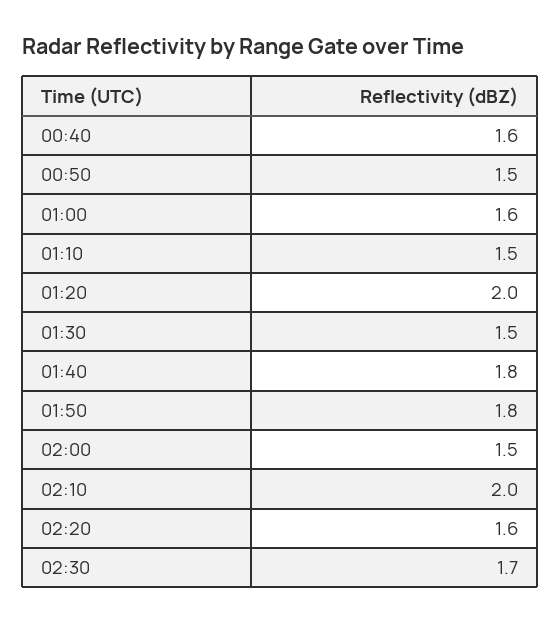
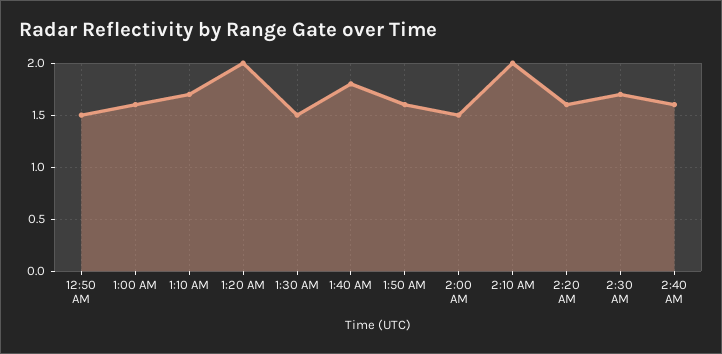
00:40: 1.6 -> none
01:10: 1.5 -> 1.7
01:50: 1.8 -> 1.6
2:40 AM: none -> 1.6

